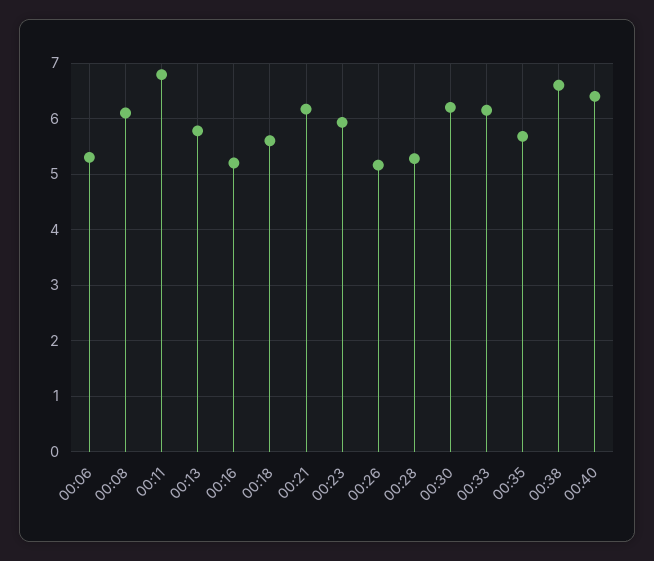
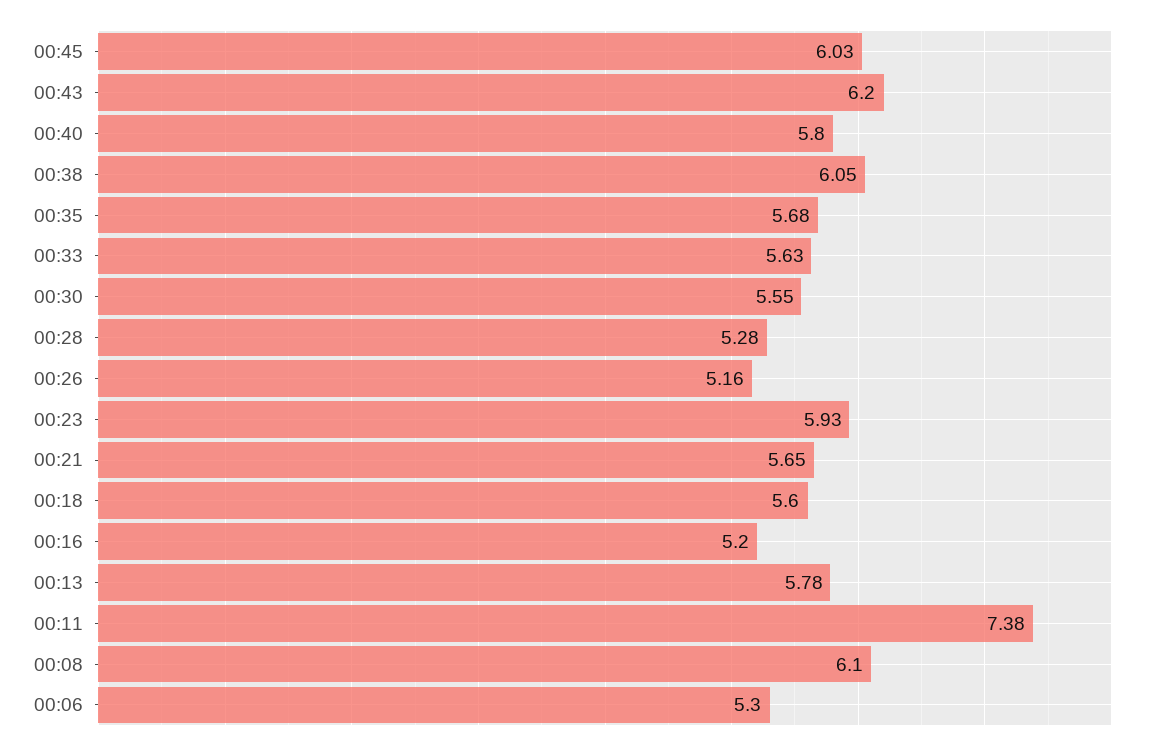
00:11: 6.8 -> 7.38
00:21: 6.2 -> 5.65
00:30: 6.2 -> 5.55
00:33: 6.2 -> 5.63
00:38: 6.6 -> 6.05
00:40: 6.4 -> 5.8
00:45: none -> 6.03
00:43: none -> 6.2

